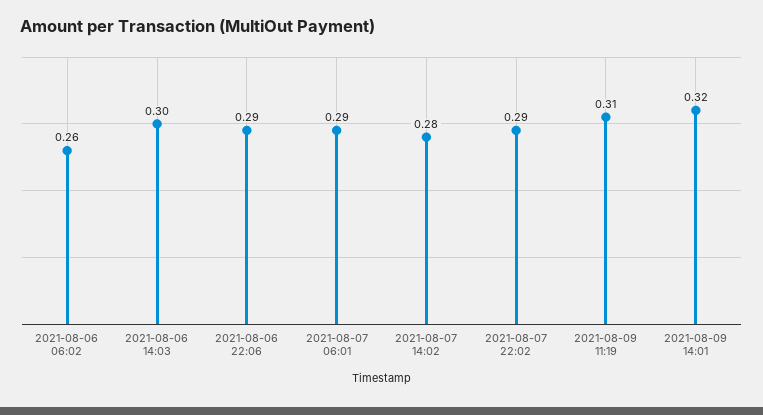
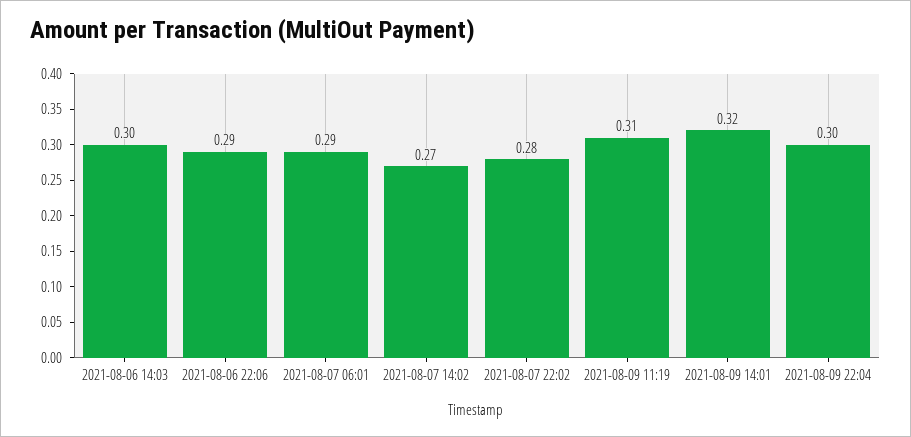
2021-08-06 06:02: 0.26 -> none
2021-08-07 14:02: 0.28 -> 0.27
2021-08-07 22:02: 0.29 -> 0.28
2021-08-09 22:04: none -> 0.3

